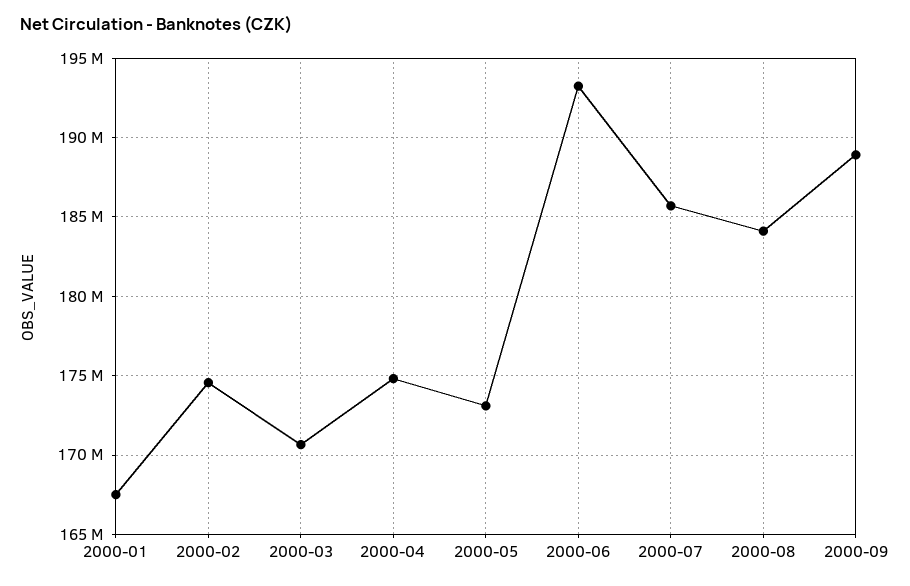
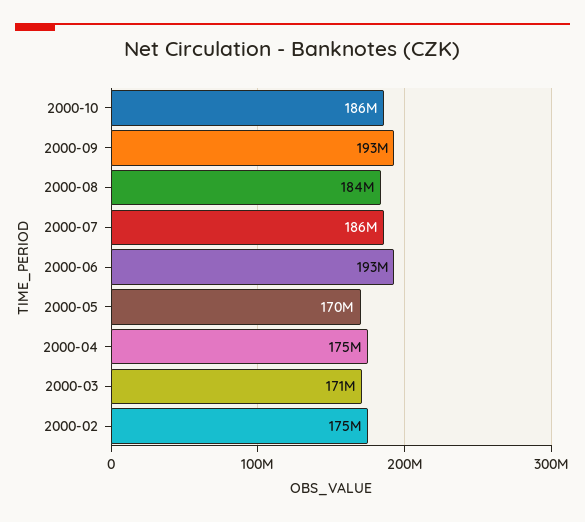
2000-01: 167500000 -> none
2000-05: 173000000 -> 170000000
2000-09: 189000000 -> 193000000
2000-10: none -> 186000000

